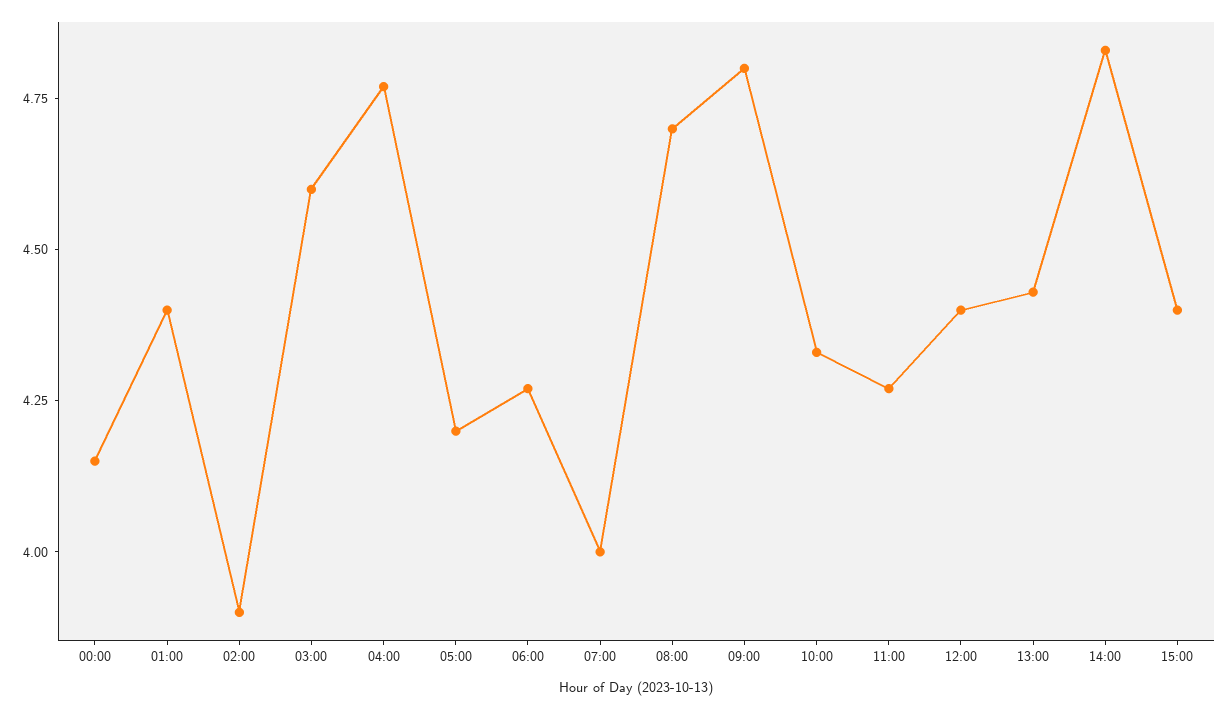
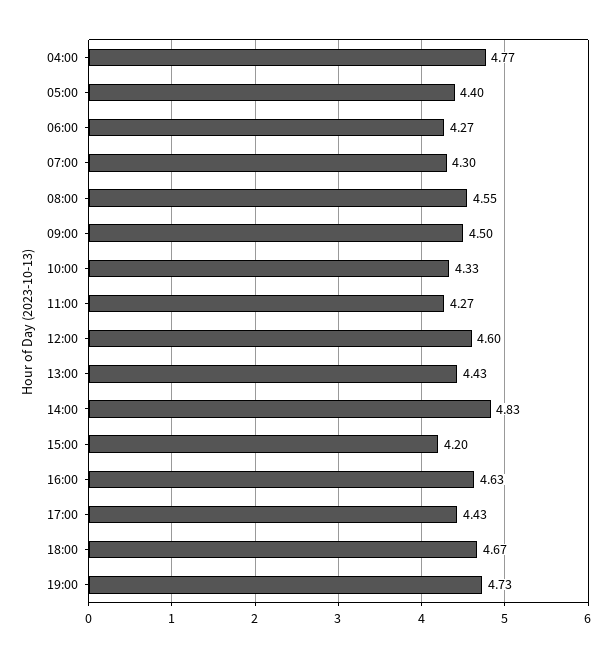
00:00: 4.15 -> none
01:00: 4.4 -> none
02:00: 3.9 -> none
03:00: 4.6 -> none
05:00: 4.2 -> 4.4
07:00: 4 -> 4.3
08:00: 4.7 -> 4.55
09:00: 4.8 -> 4.5
12:00: 4.4 -> 4.6
15:00: 4.4 -> 4.2
16:00: none -> 4.63
17:00: none -> 4.43
18:00: none -> 4.67
19:00: none -> 4.73

